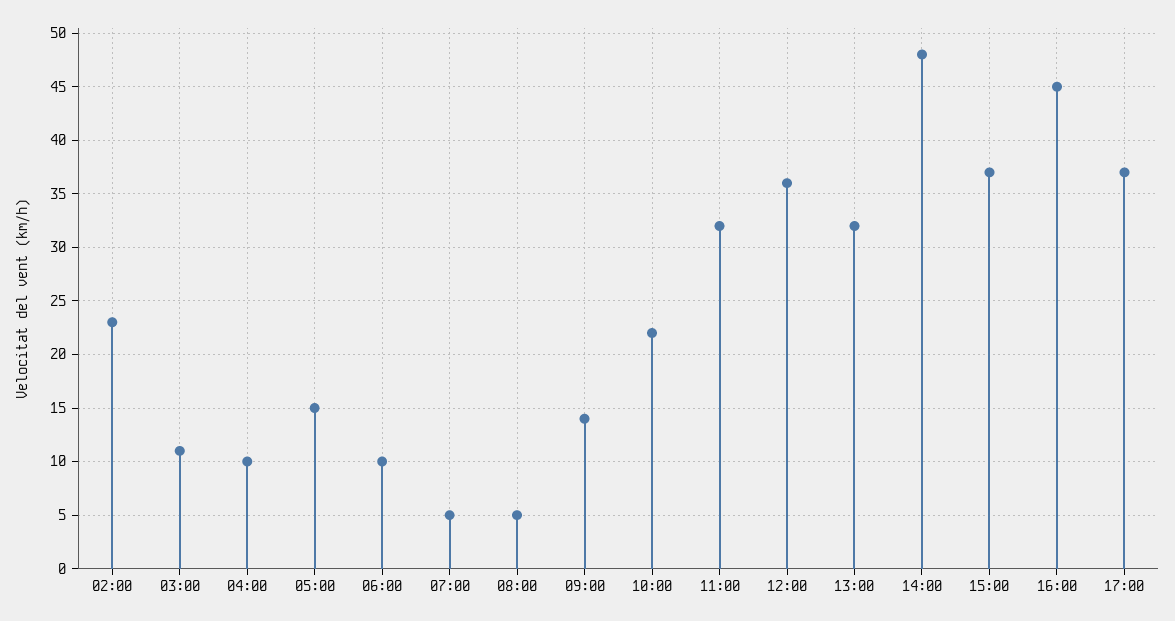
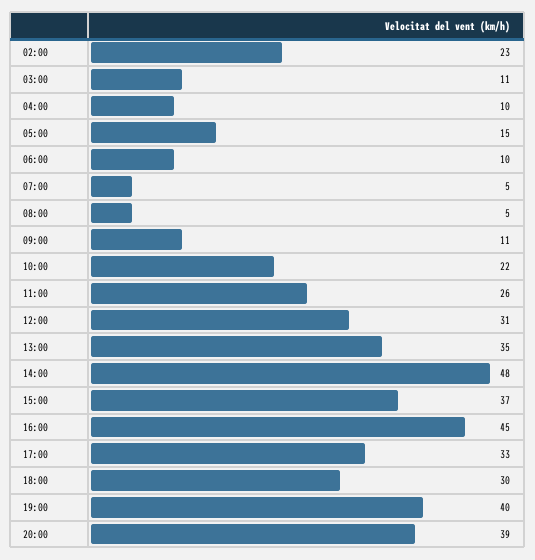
09:00: 14 -> 11
11:00: 32 -> 26
12:00: 36 -> 31
13:00: 32 -> 35
17:00: 37 -> 33
18:00: none -> 30
19:00: none -> 40
20:00: none -> 39

